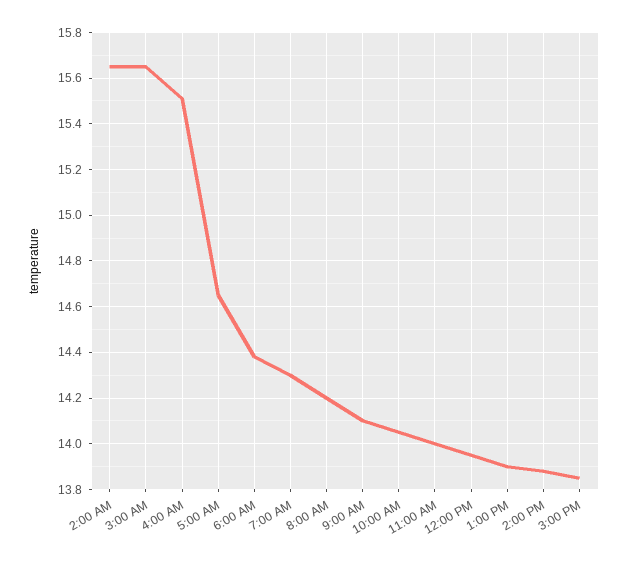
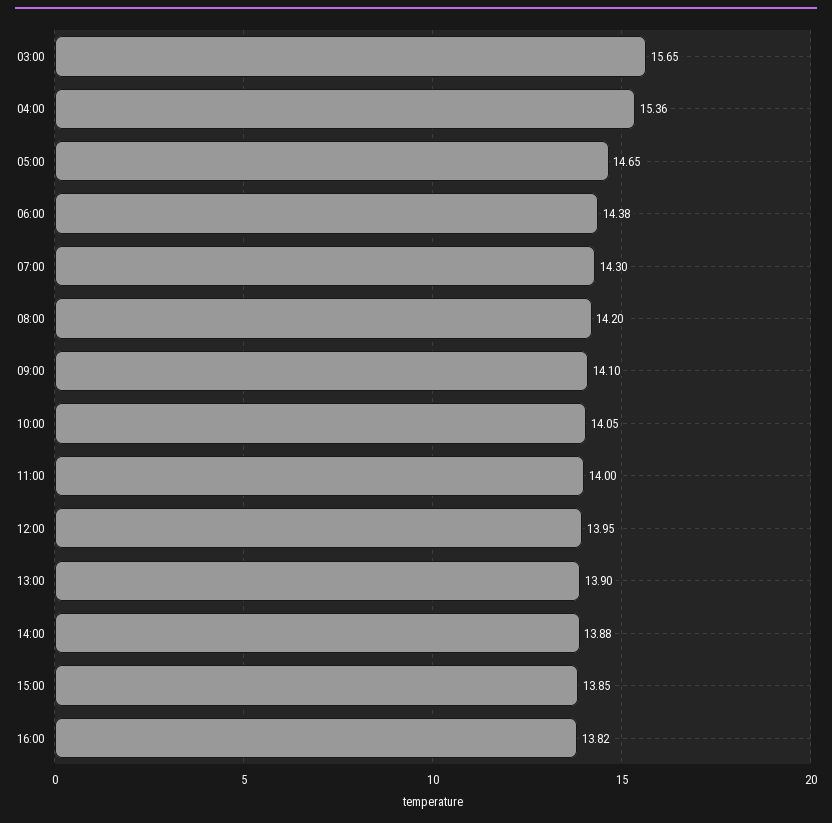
2:00 AM: 15.65 -> none
4:00 AM: 15.5 -> 15.36
16:00: none -> 13.82

